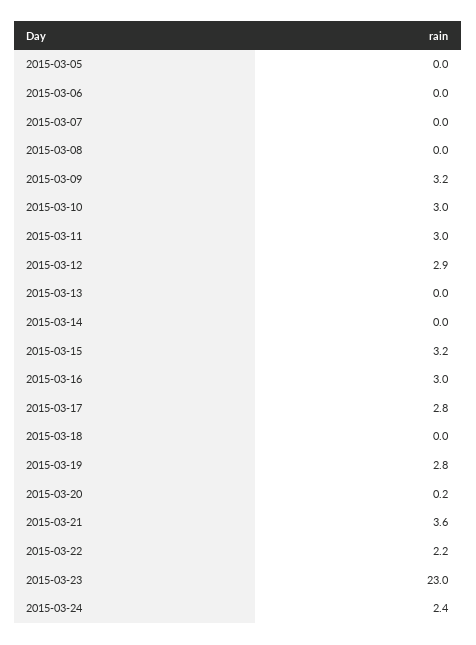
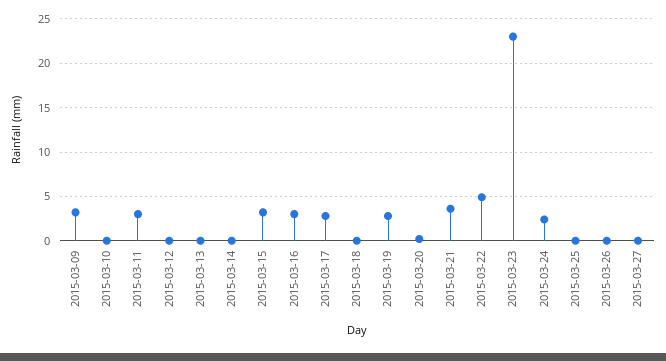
2015-03-05: 0 -> none
2015-03-06: 0 -> none
2015-03-07: 0 -> none
2015-03-08: 0 -> none
2015-03-10: 3 -> 0
2015-03-12: 2.9 -> 0
2015-03-22: 2.2 -> 5
2015-03-25: none -> 0
2015-03-26: none -> 0
2015-03-27: none -> 0

